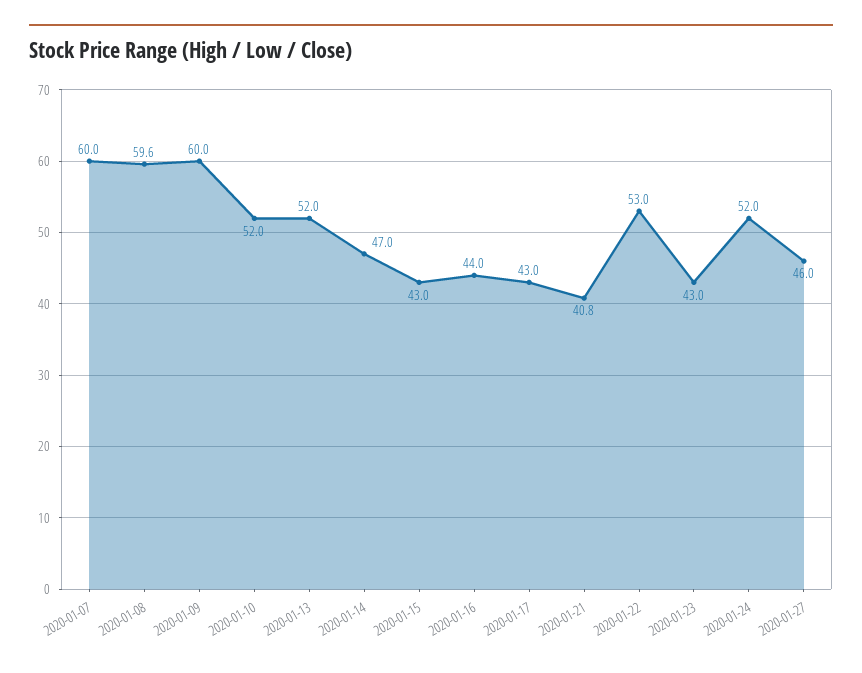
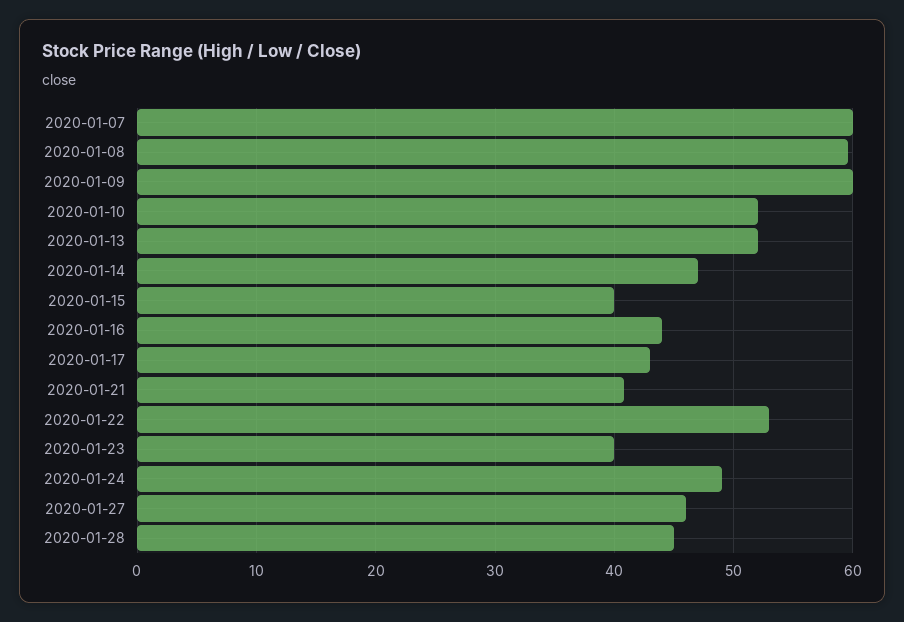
2020-01-15: 43 -> 40
2020-01-23: 43 -> 40
2020-01-24: 52 -> 49
2020-01-28: none -> 45

